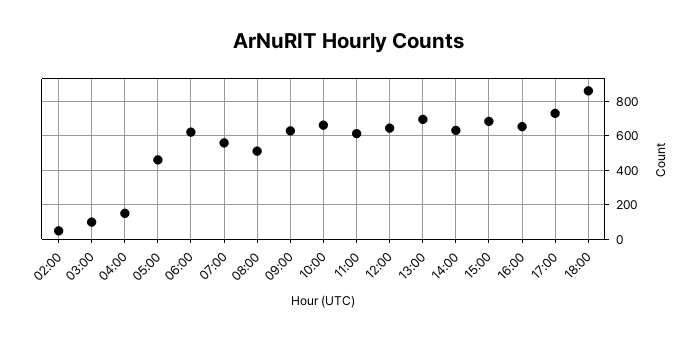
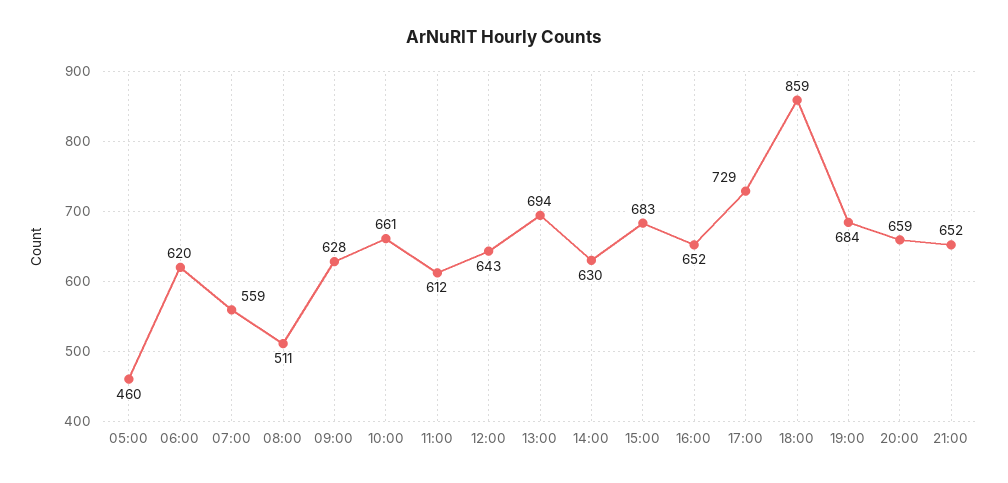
02:00: 50 -> none
03:00: 100 -> none
04:00: 150 -> none
19:00: none -> 684
20:00: none -> 659
21:00: none -> 652

